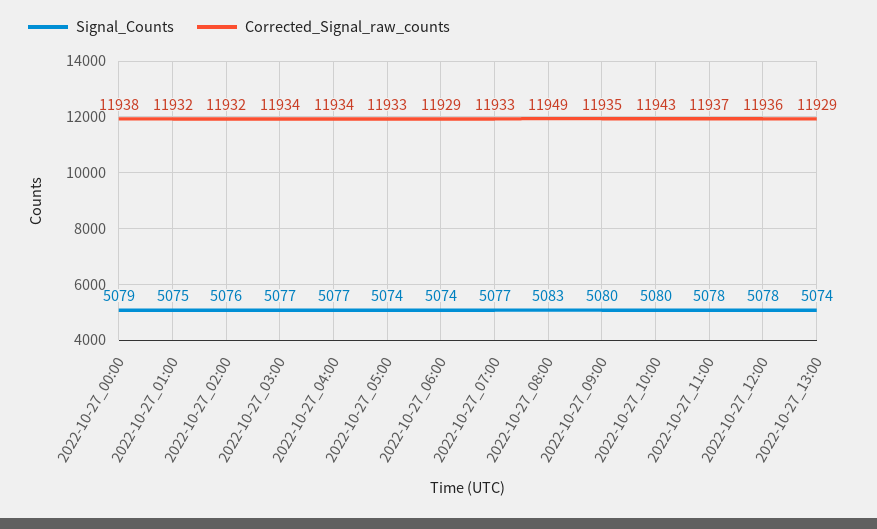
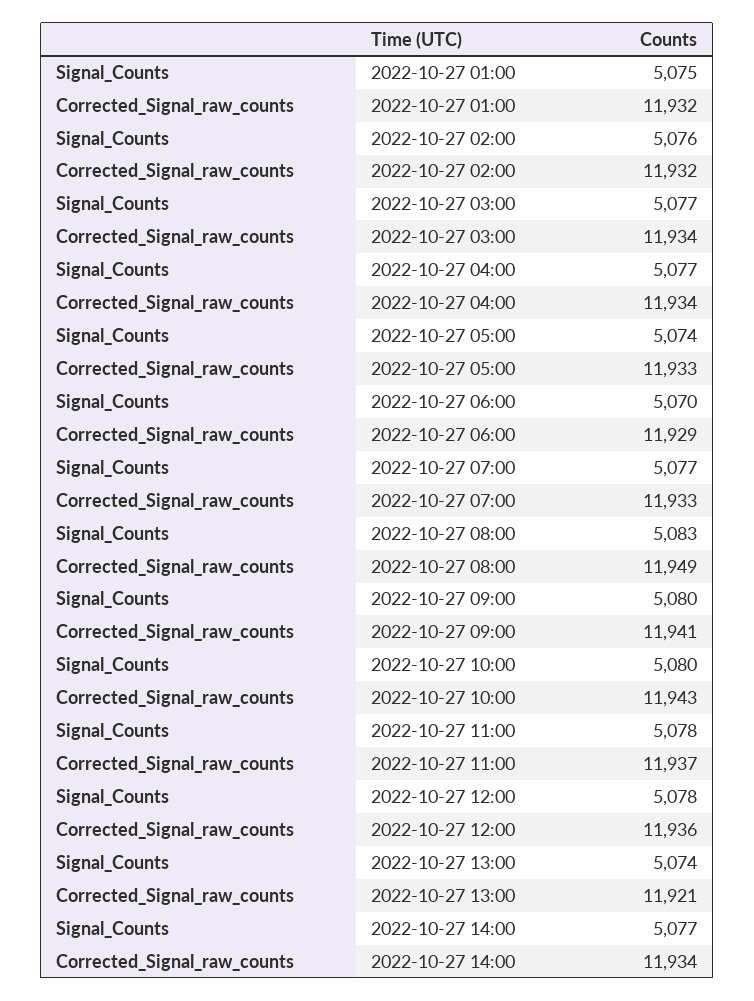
Signal_Counts, 2022-10-27_00:00: 5079 -> none
Corrected_Signal_raw_counts, 2022-10-27_00:00: 11938 -> none
Signal_Counts, 2022-10-27_06:00: 5074 -> 5070
Corrected_Signal_raw_counts, 2022-10-27_09:00: 11935 -> 11941
Corrected_Signal_raw_counts, 2022-10-27_13:00: 11929 -> 11921
Signal_Counts, 2022-10-27 14:00: none -> 5077
Corrected_Signal_raw_counts, 2022-10-27 14:00: none -> 11934

